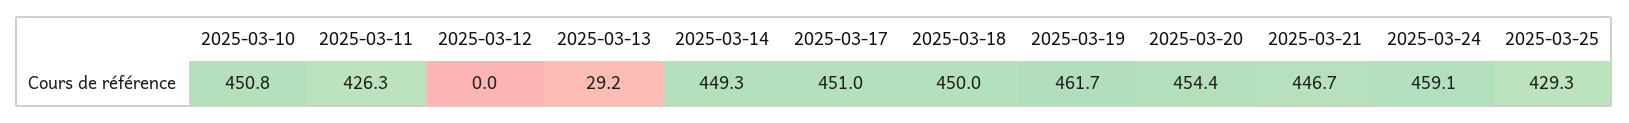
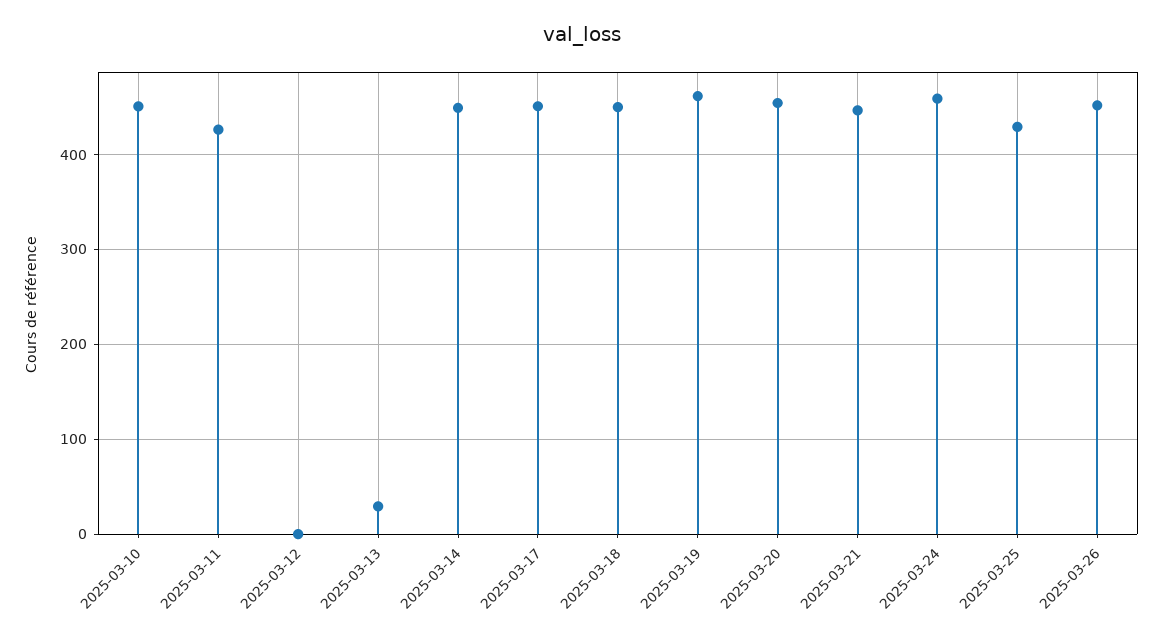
2025-03-26: none -> 450

